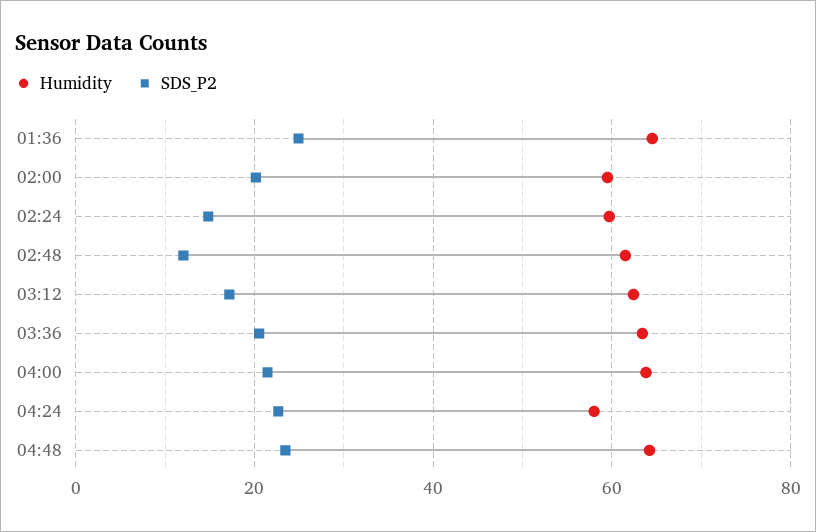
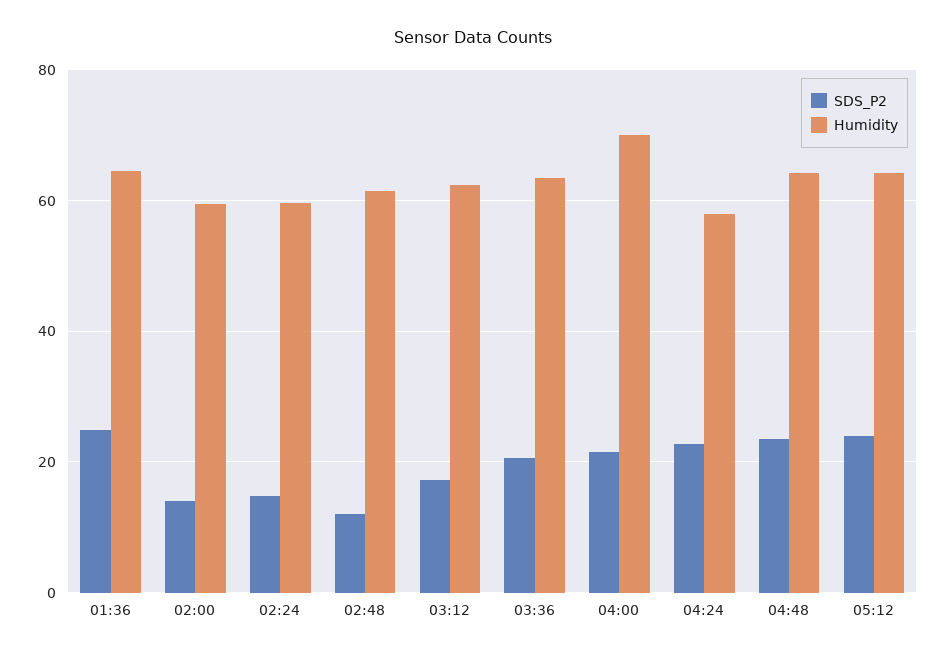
SDS_P2, 02:00: 20 -> 14
Humidity, 04:00: 64 -> 70
SDS_P2, 05:12: none -> 24
Humidity, 05:12: none -> 64

